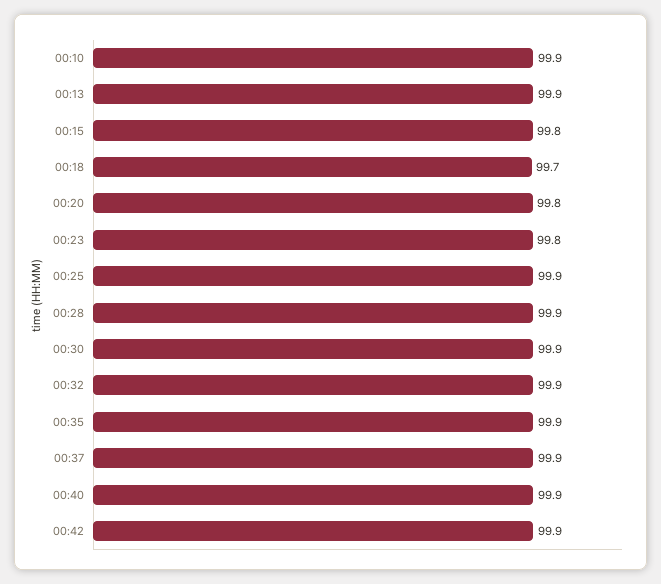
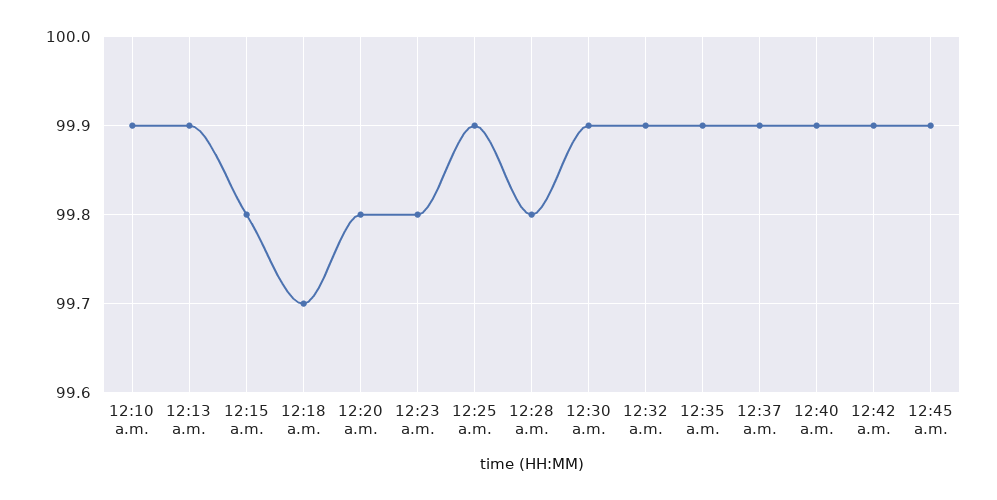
00:28: 99.9 -> 99.8
12:45 a.m.: none -> 99.9

